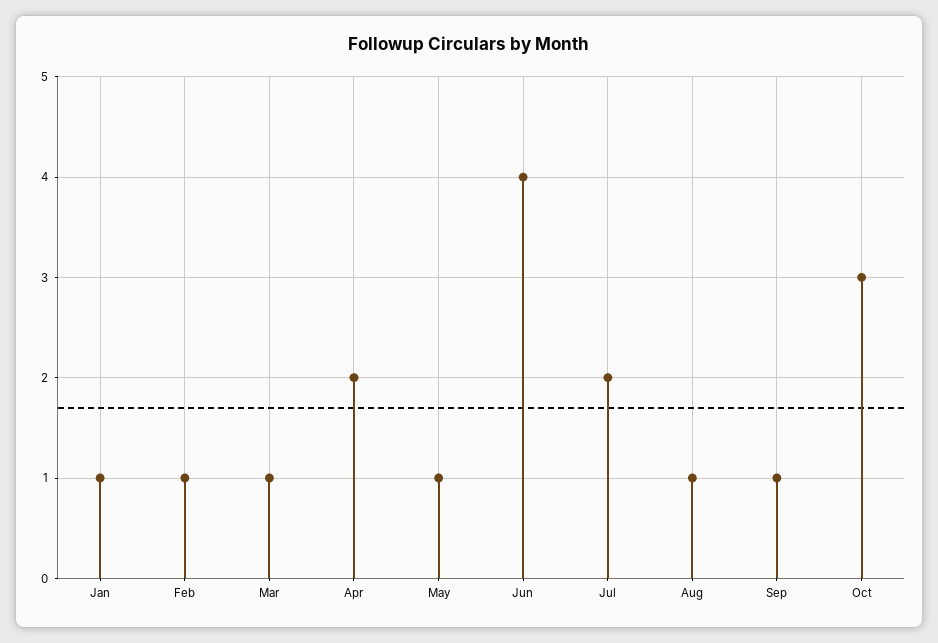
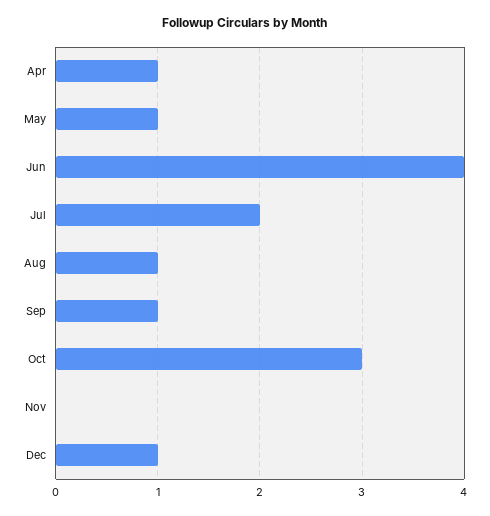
Jan: 1 -> none
Feb: 1 -> none
Mar: 1 -> none
Apr: 2 -> 1
Nov: none -> 0
Dec: none -> 1

